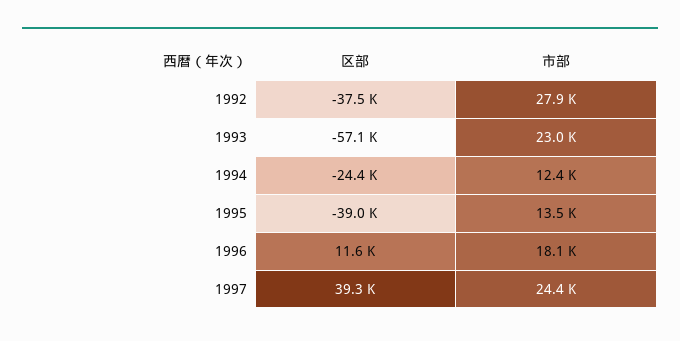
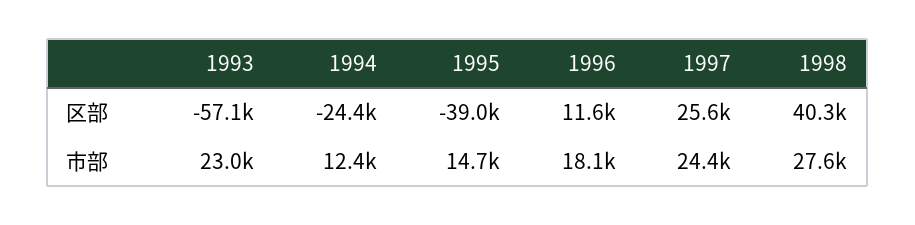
区部, 1992: -37500 -> none
市部, 1992: 27900 -> none
市部, 1995: 13500 -> 14700
区部, 1997: 39300 -> 25600
区部, 1998: none -> 40300
市部, 1998: none -> 27600

